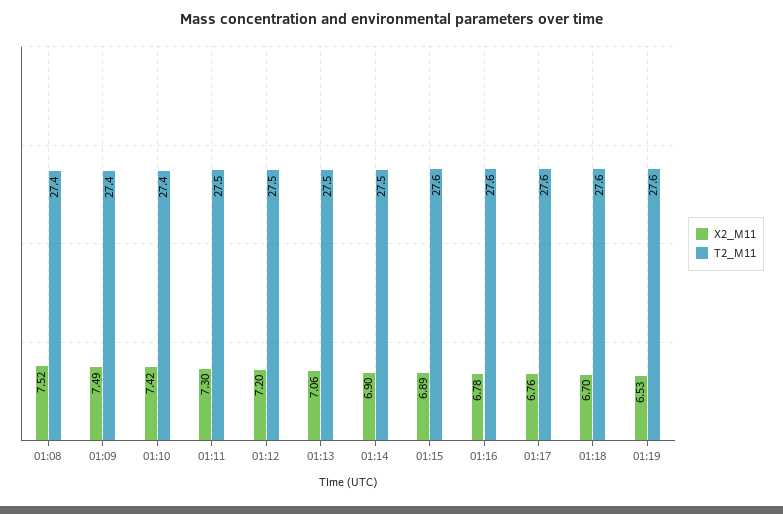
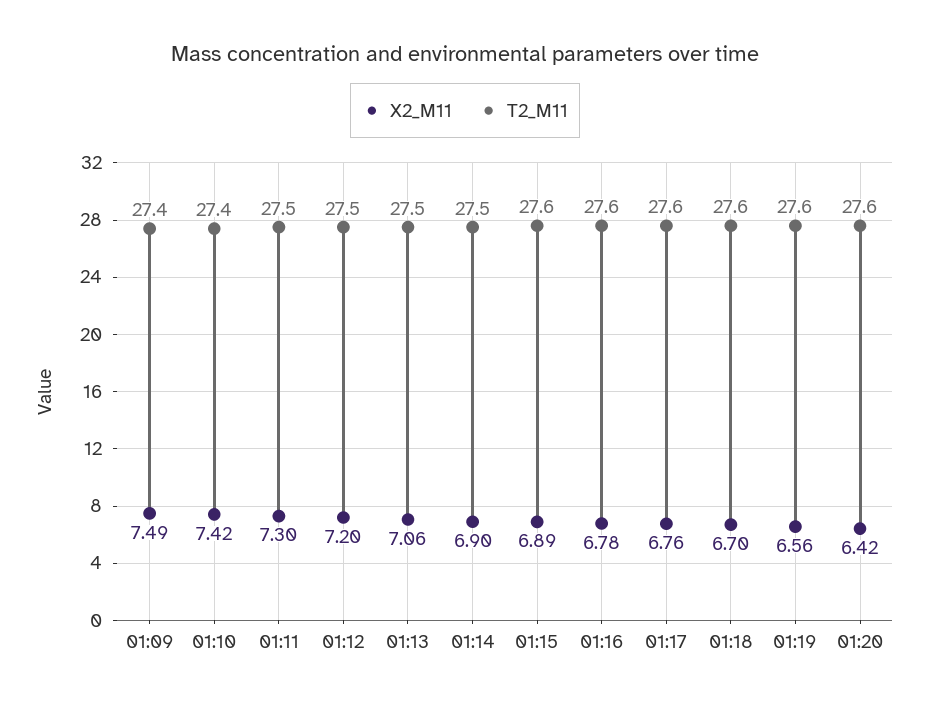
X2_M11, 01:08: 7.52 -> none
T2_M11, 01:08: 27.4 -> none
X2_M11, 01:19: 6.53 -> 6.56
X2_M11, 01:20: none -> 6.42
T2_M11, 01:20: none -> 27.6

